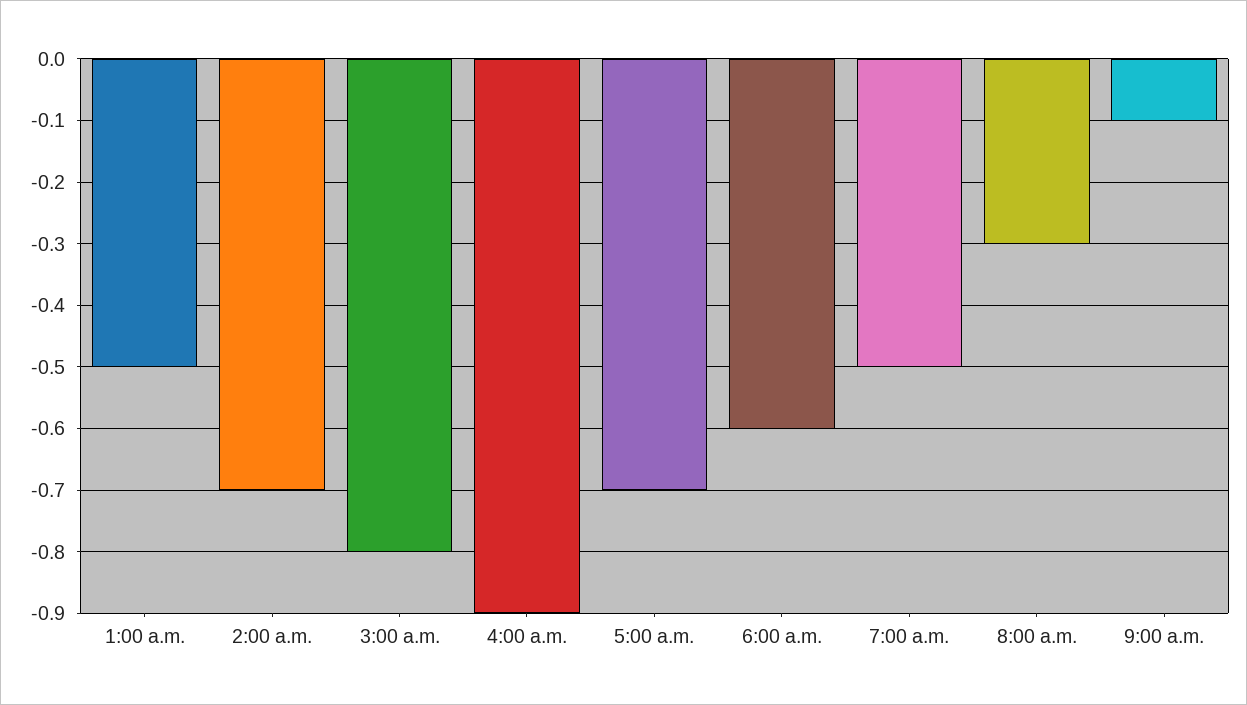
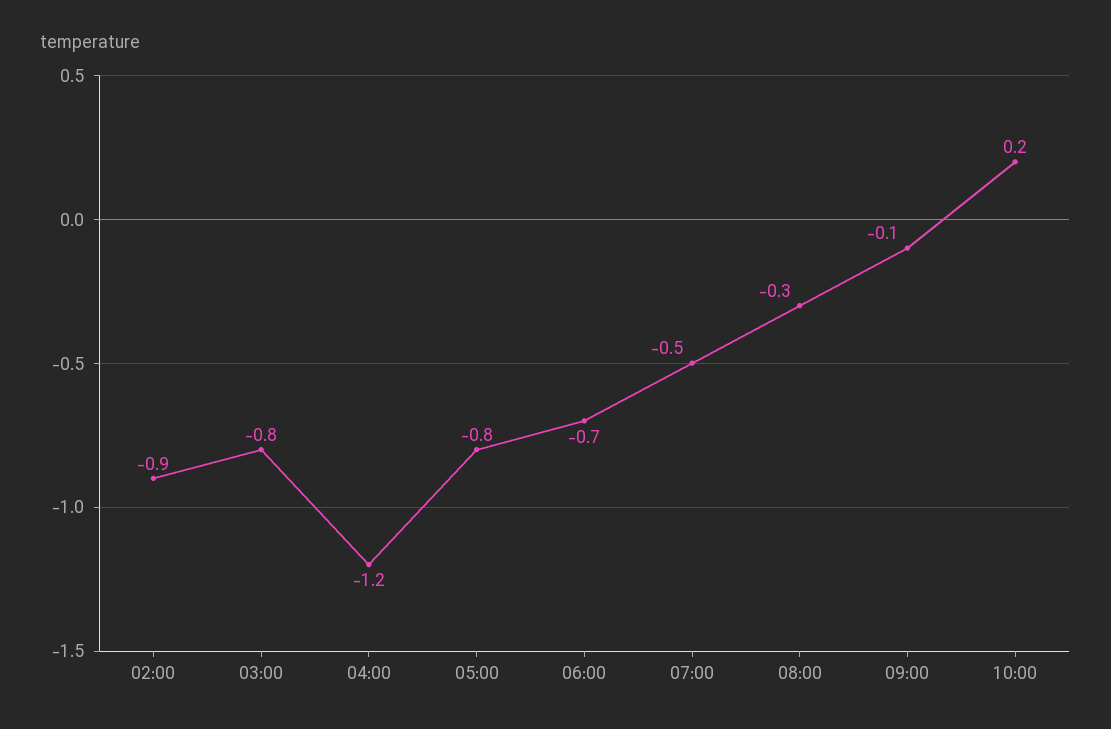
1:00 a.m.: -0.5 -> none
2:00 a.m.: -0.7 -> -0.9
4:00 a.m.: -0.9 -> -1.2
5:00 a.m.: -0.7 -> -0.8
6:00 a.m.: -0.6 -> -0.7
10:00: none -> 0.2

